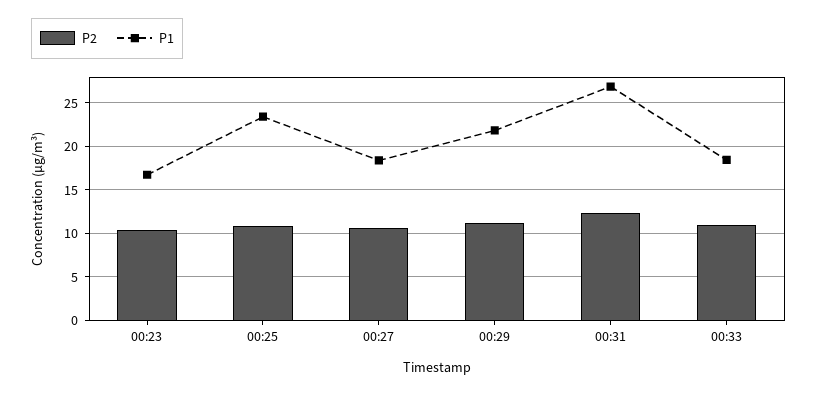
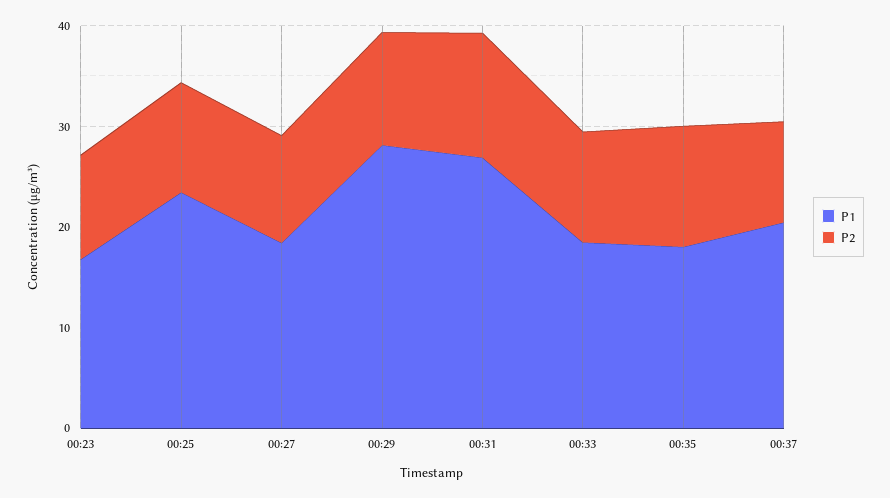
P1, 00:29: 22 -> 28
P1, 00:35: none -> 18
P2, 00:35: none -> 12
P1, 00:37: none -> 20
P2, 00:37: none -> 10

